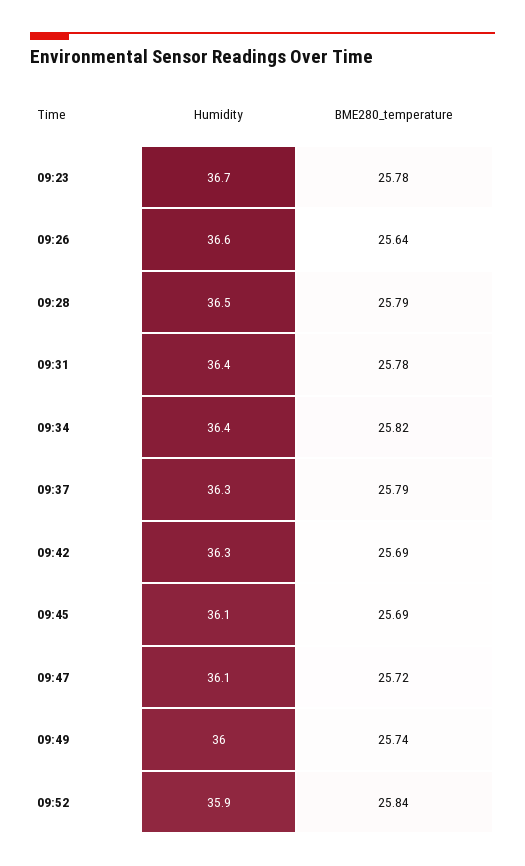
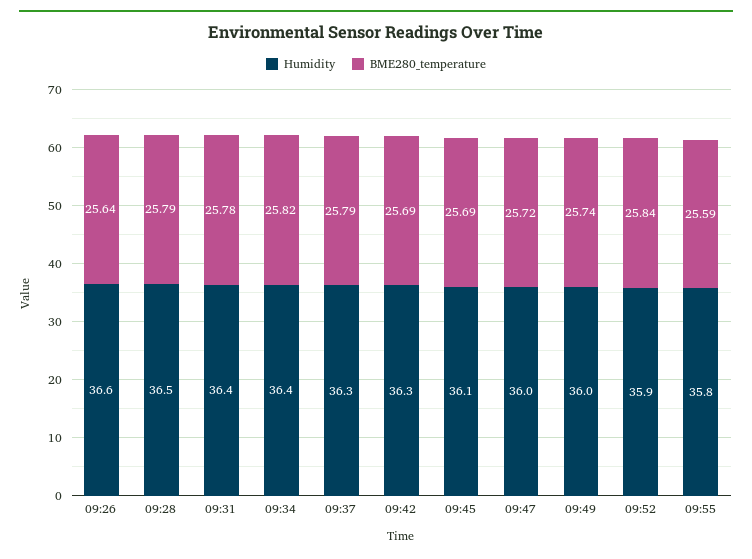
Humidity, 09:23: 36.7 -> none
BME280_temperature, 09:23: 25.78 -> none
Humidity, 09:47: 36.1 -> 36
Humidity, 09:55: none -> 35.8
BME280_temperature, 09:55: none -> 25.59

